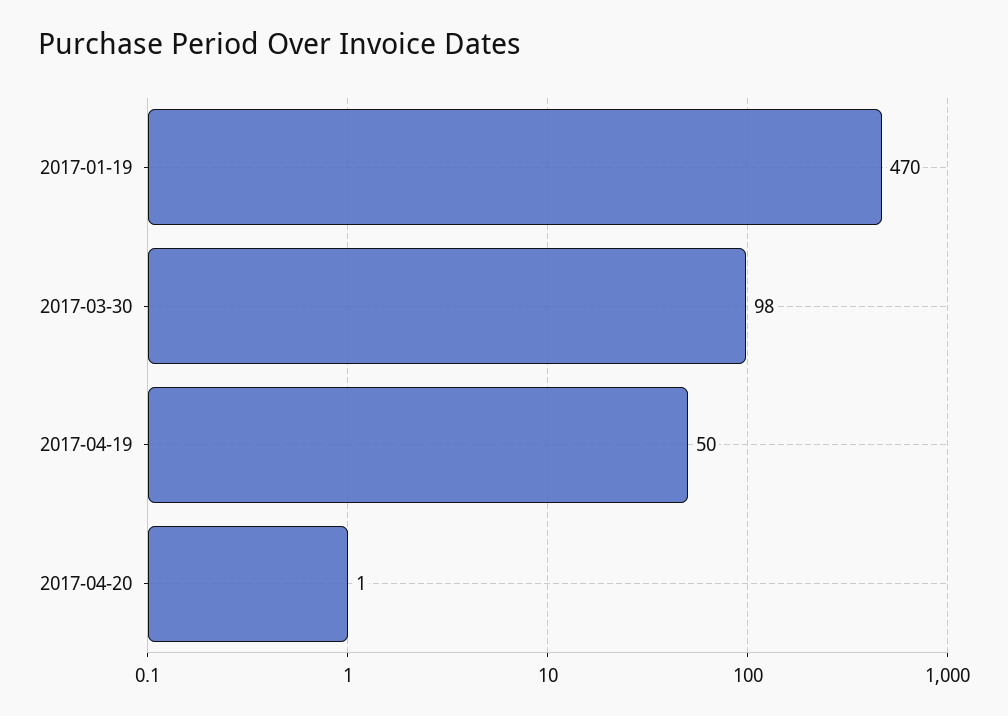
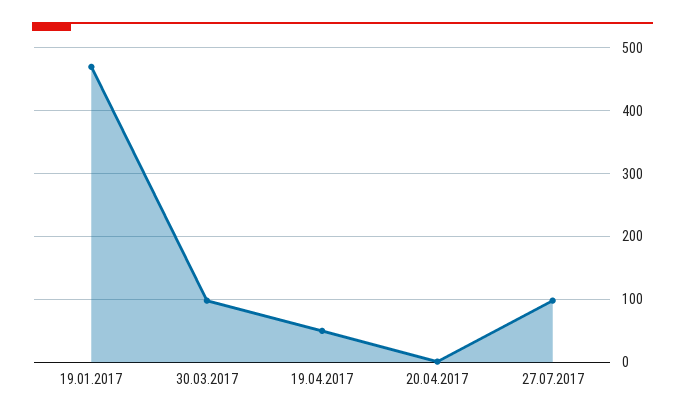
27.07.2017: none -> 100

